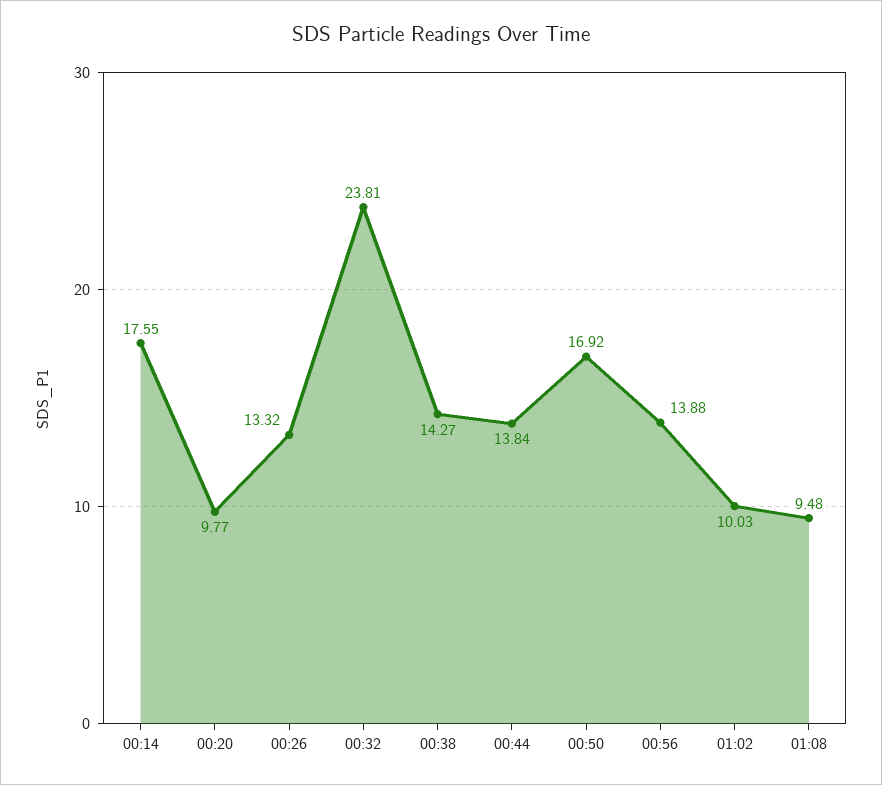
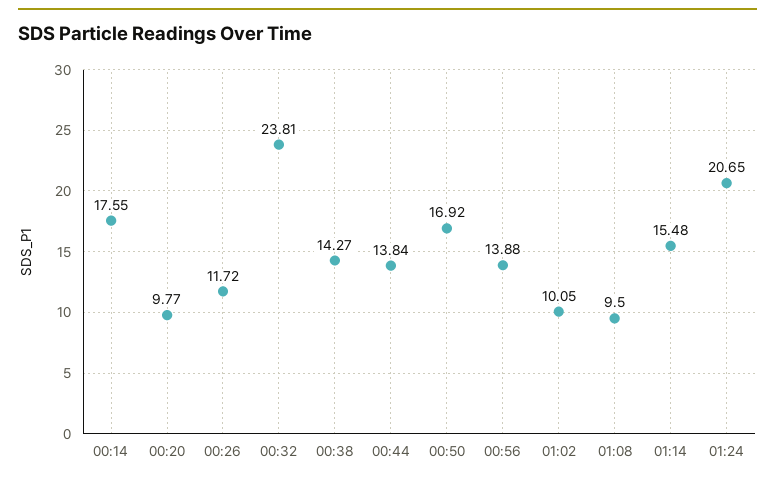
00:26: 13.32 -> 11.72
01:02: 10.03 -> 10.05
01:08: 9.48 -> 9.5
01:14: none -> 15.48
01:24: none -> 20.65

